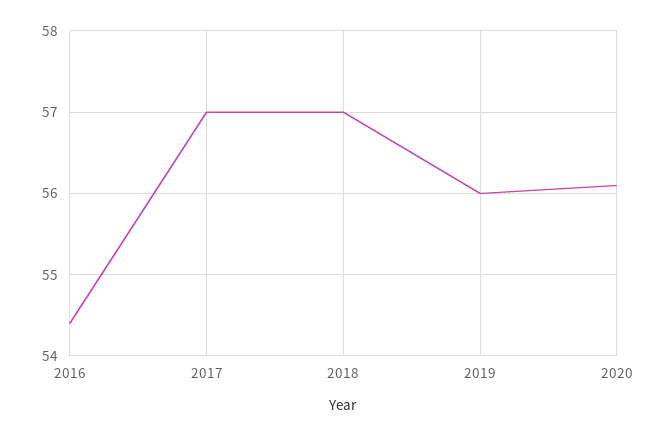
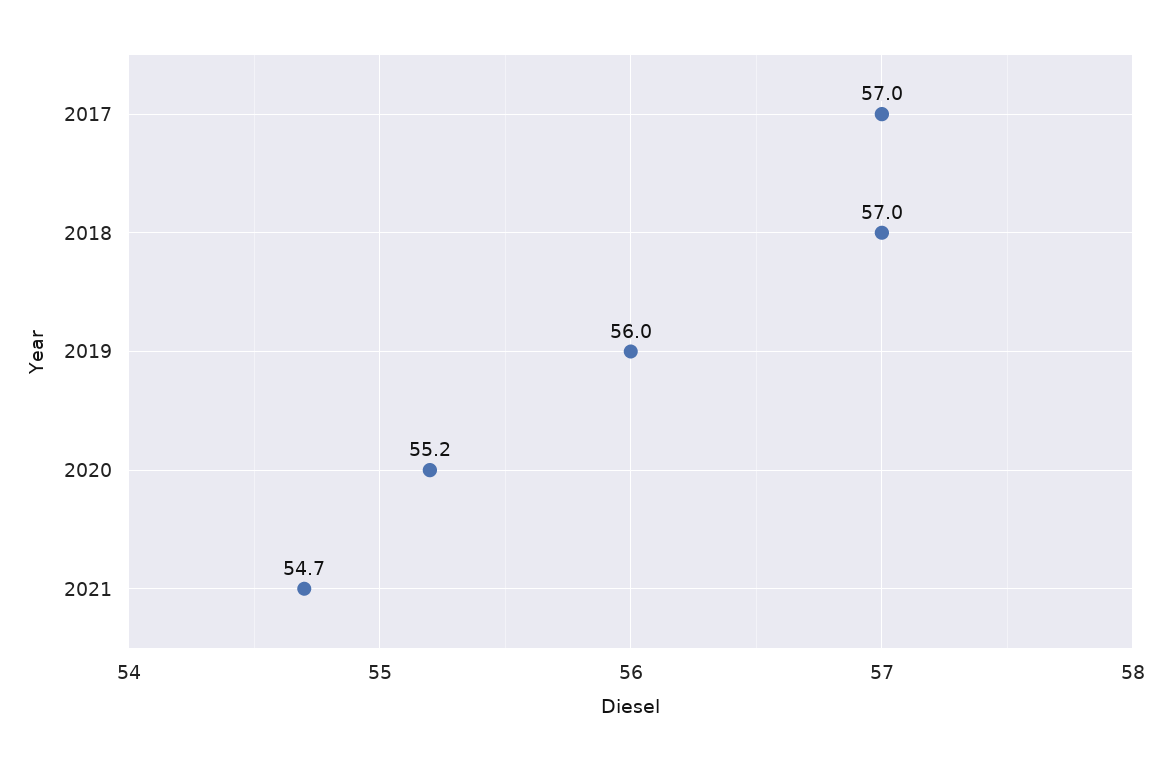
2016: 54.4 -> none
2020: 56.1 -> 55.2
2021: none -> 54.7

